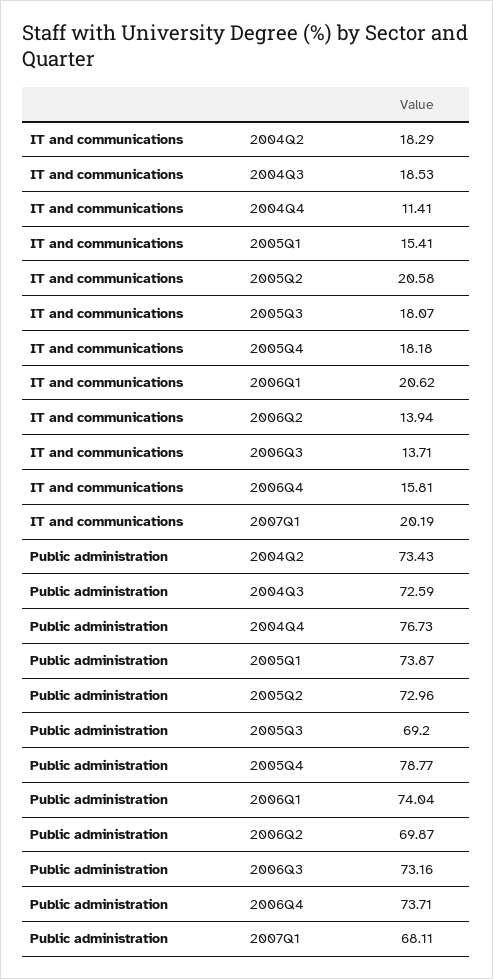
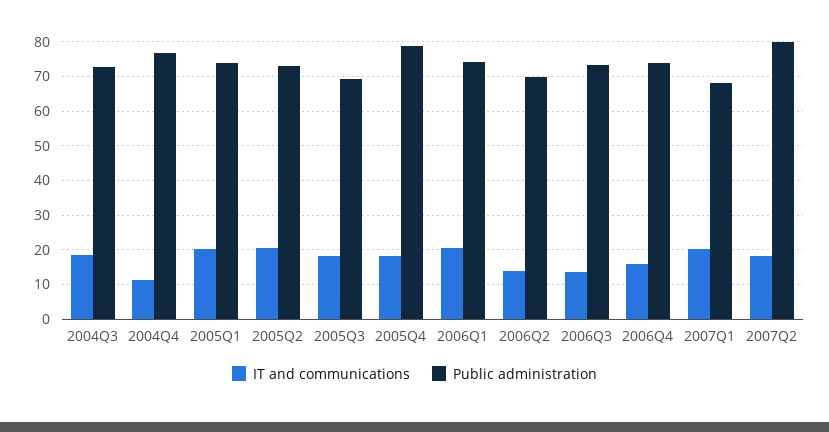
IT and communications, 2004Q2: 18.29 -> none
IT and communications, 2005Q1: 15.41 -> 20
Public administration, 2004Q2: 73.43 -> none
IT and communications, 2007Q2: none -> 18
Public administration, 2007Q2: none -> 80

